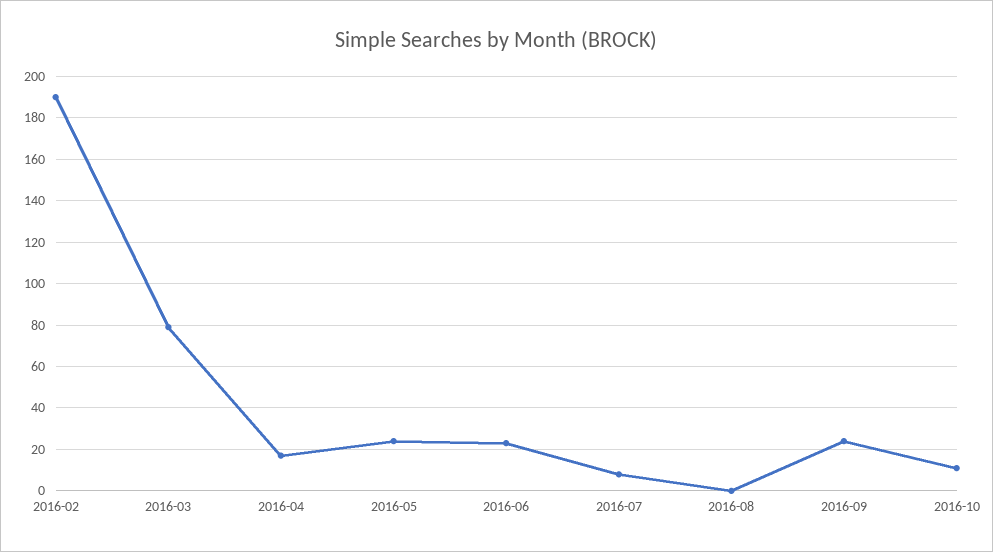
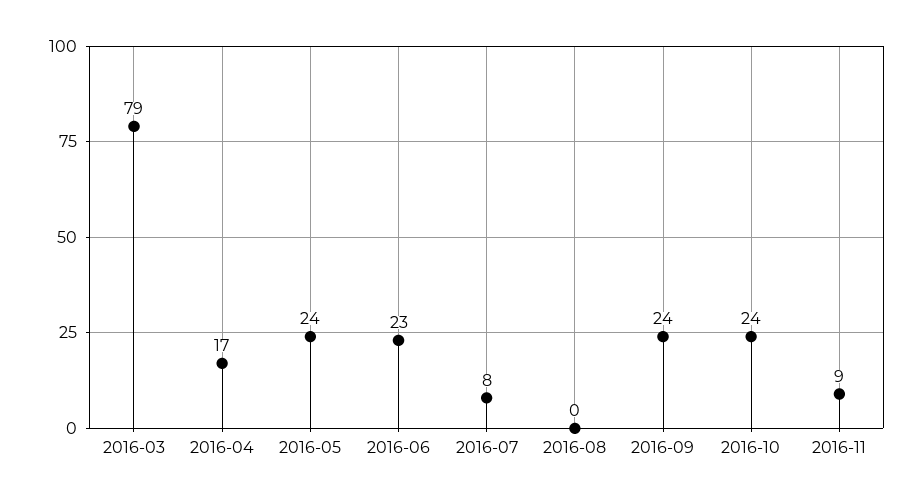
2016-02: 190 -> none
2016-10: 10 -> 24
2016-11: none -> 9

